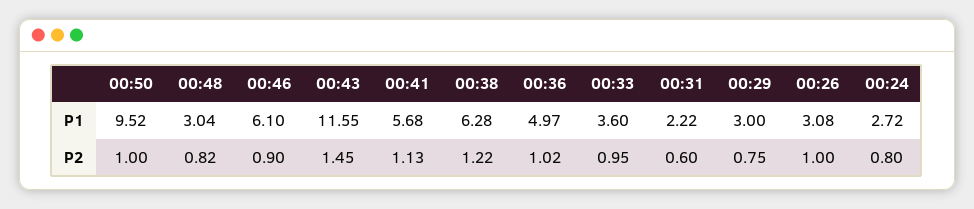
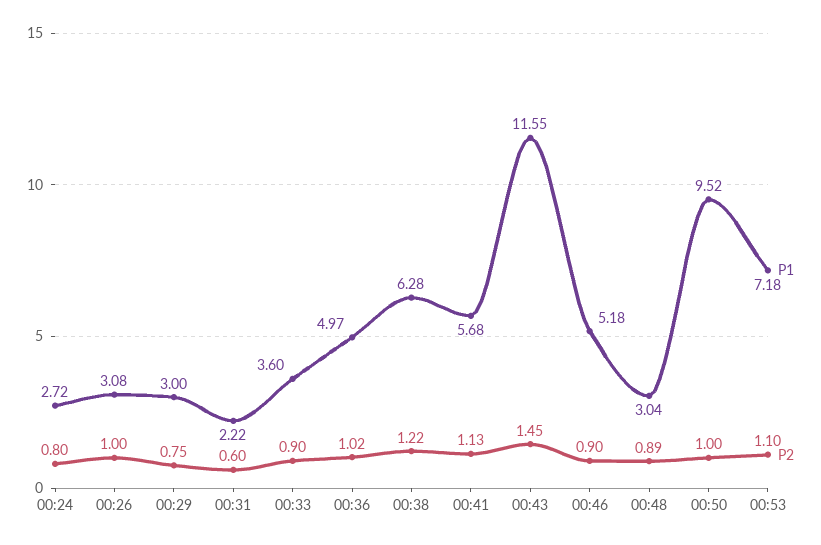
P1, 00:46: 6.1 -> 5.18
P2, 00:48: 0.82 -> 0.89
P2, 00:33: 0.95 -> 0.9
P1, 00:53: none -> 7.18
P2, 00:53: none -> 1.1

